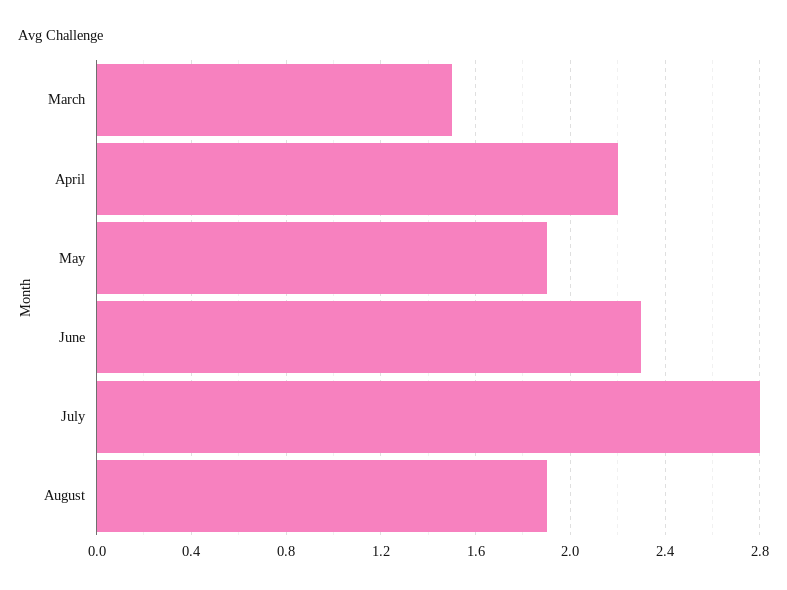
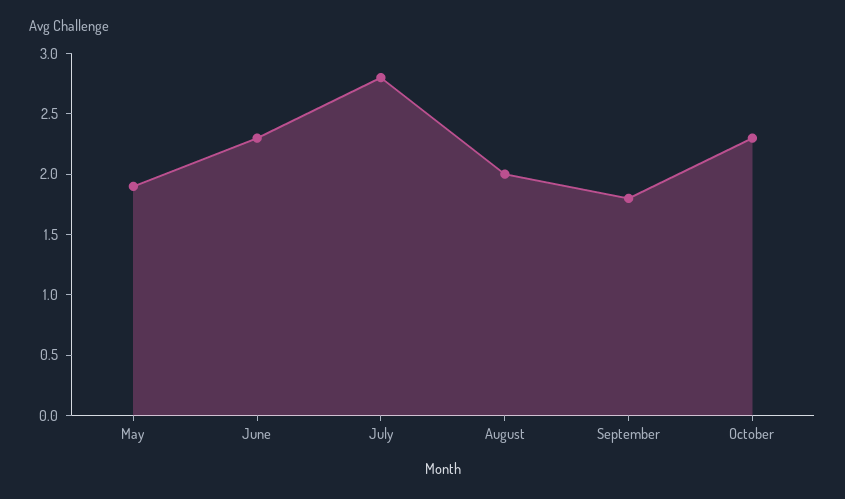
March: 1.5 -> none
April: 2.2 -> none
August: 1.9 -> 2
September: none -> 1.8
October: none -> 2.3

